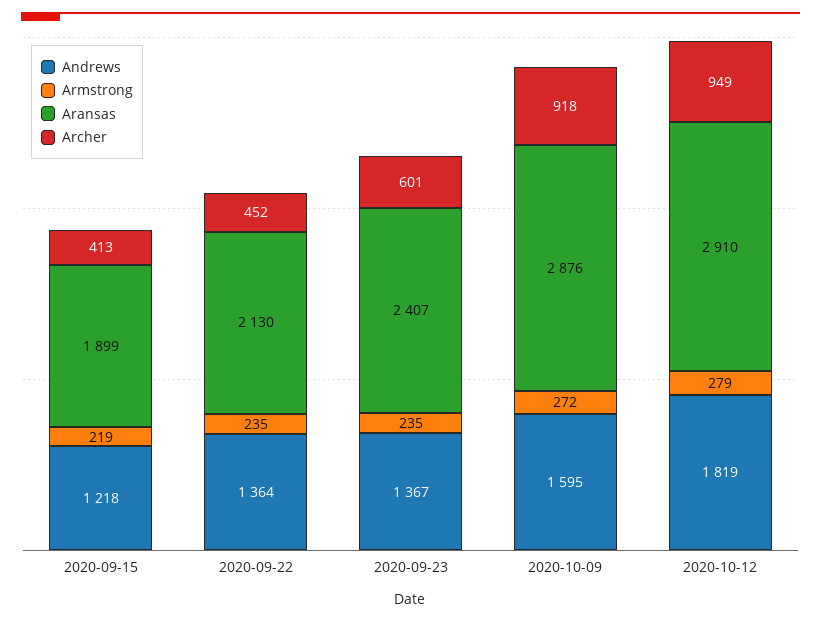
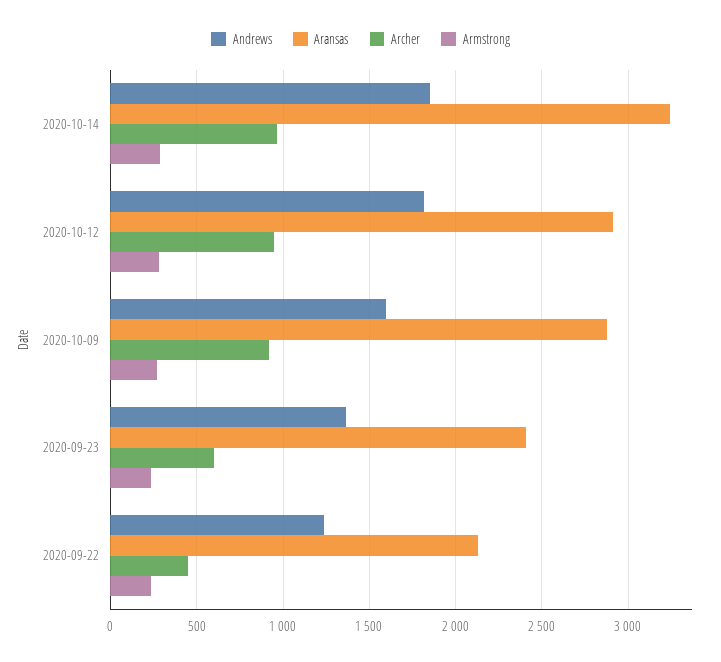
Andrews, 2020-09-15: 1218 -> none
Armstrong, 2020-09-15: 219 -> none
Aransas, 2020-09-15: 1899 -> none
Archer, 2020-09-15: 413 -> none
Andrews, 2020-09-22: 1364 -> 1250
Andrews, 2020-10-14: none -> 1850
Aransas, 2020-10-14: none -> 3250
Archer, 2020-10-14: none -> 950
Armstrong, 2020-10-14: none -> 300

